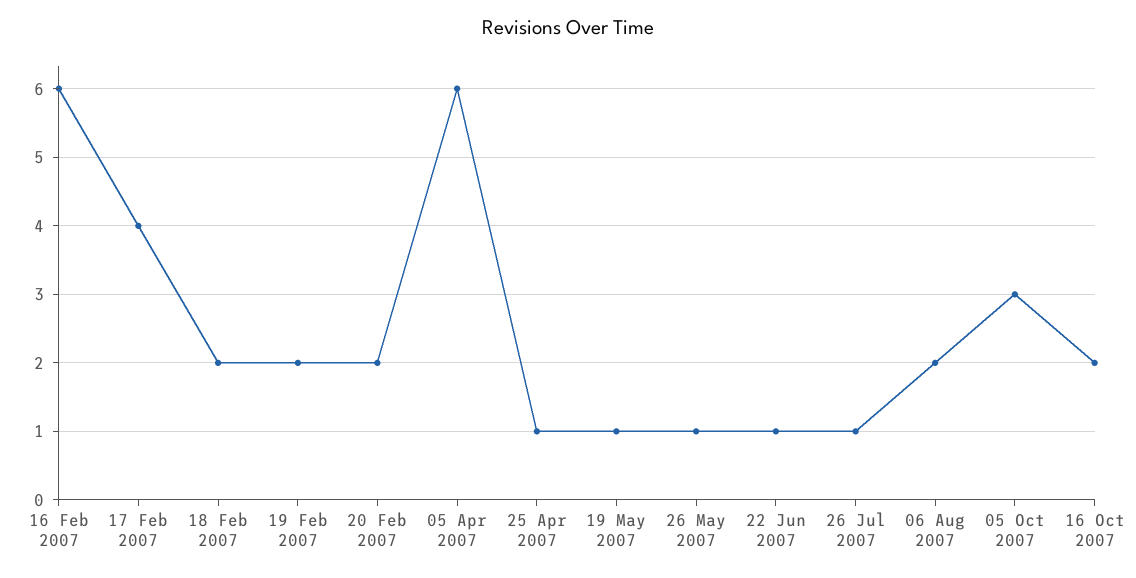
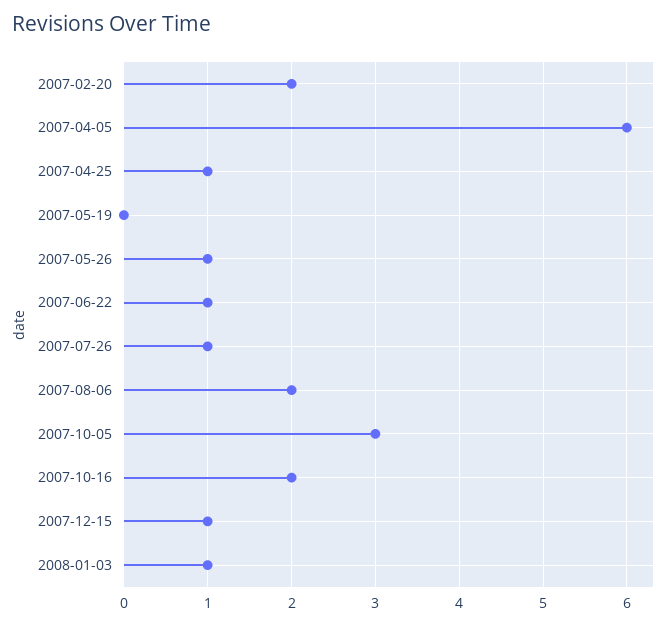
16 Feb 2007: 6 -> none
17 Feb 2007: 4 -> none
18 Feb 2007: 2 -> none
19 Feb 2007: 2 -> none
19 May 2007: 1 -> 0
2007-12-15: none -> 1
2008-01-03: none -> 1

